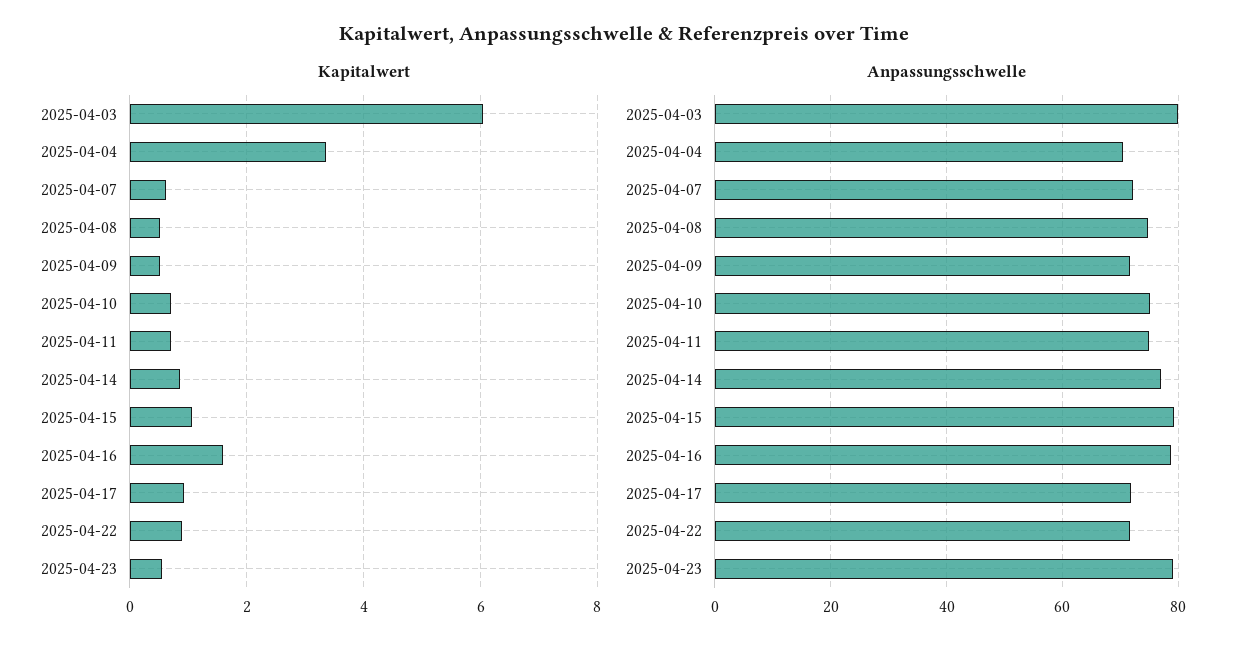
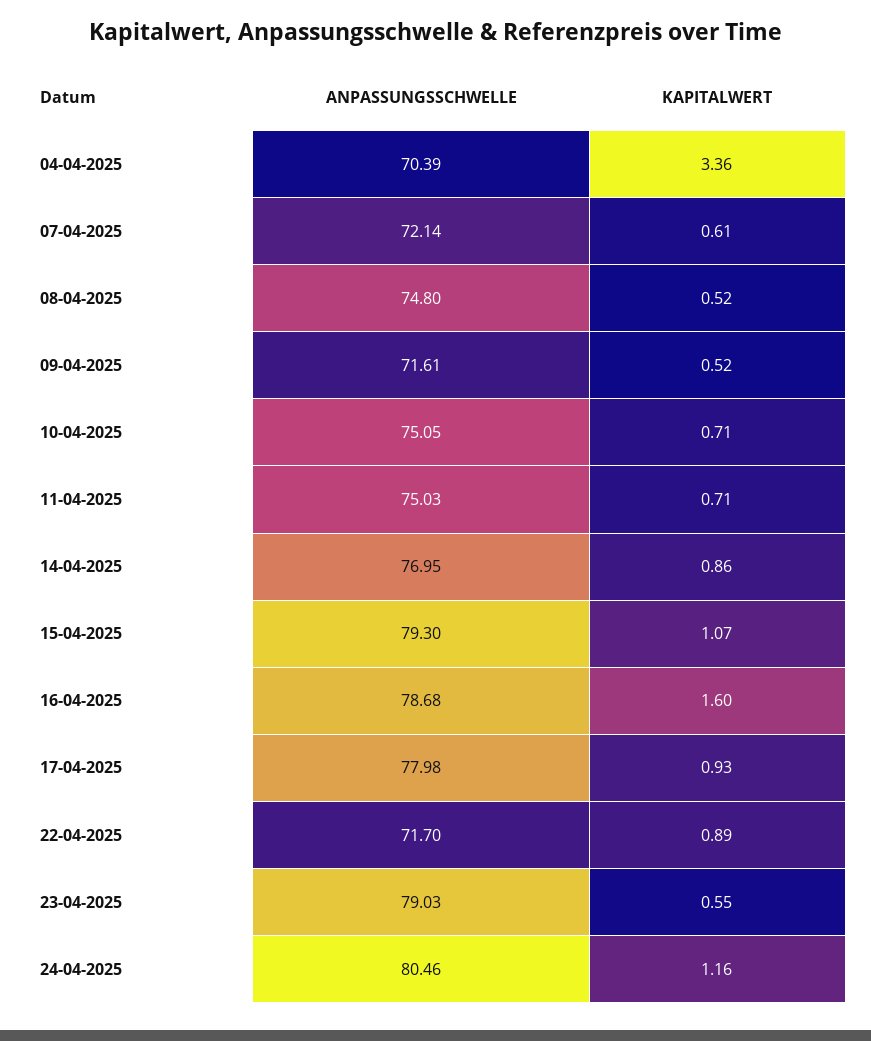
Kapitalwert, 2025-04-03: 6 -> none
Anpassungsschwelle, 2025-04-03: 80 -> none
Anpassungsschwelle, 2025-04-17: 72 -> 77.98
Anpassungsschwelle, 24-04-2025: none -> 80.46
Kapitalwert, 24-04-2025: none -> 1.16

